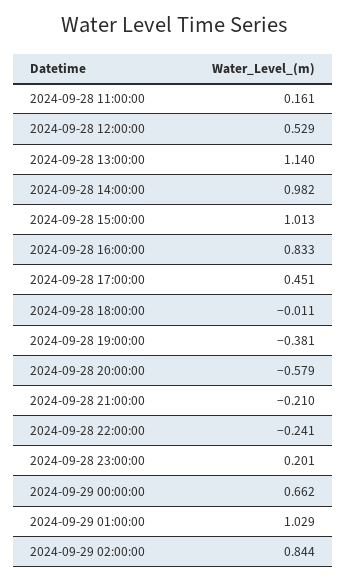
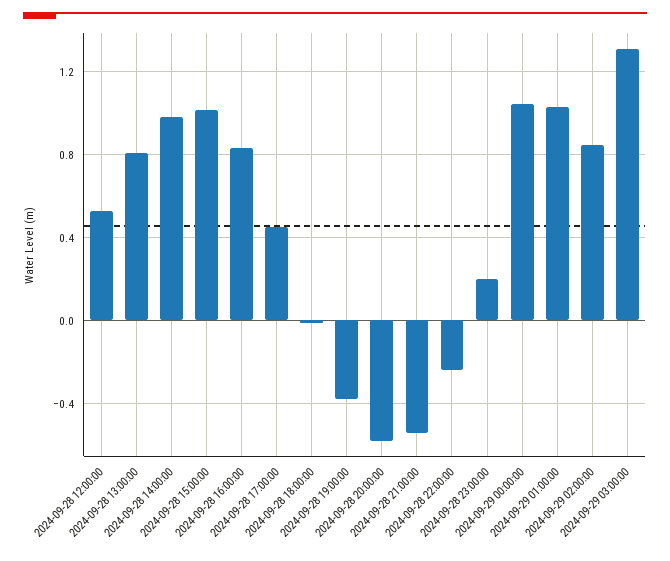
2024-09-28 11:00:00: 0.161 -> none
2024-09-28 13:00:00: 1.14 -> 0.8
2024-09-28 21:00:00: -0.21 -> -0.55
2024-09-29 00:00:00: 0.662 -> 1.05
2024-09-29 03:00:00: none -> 1.3

